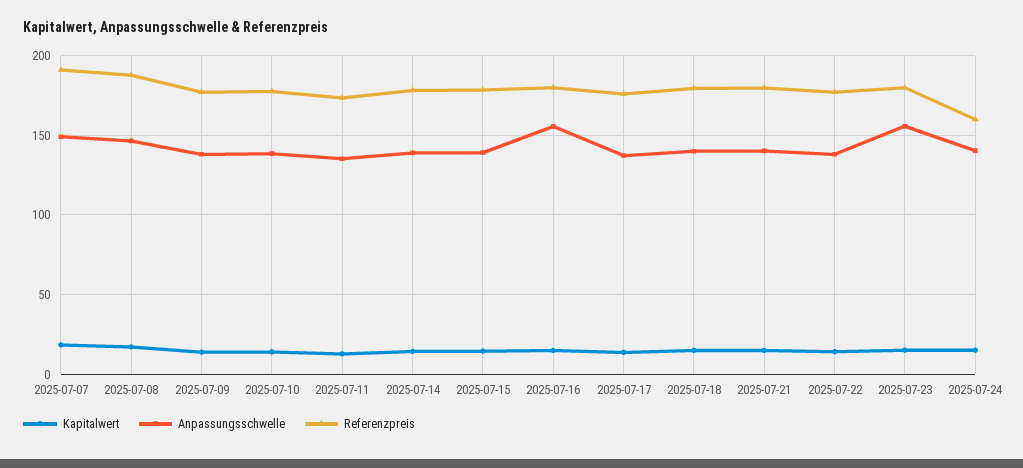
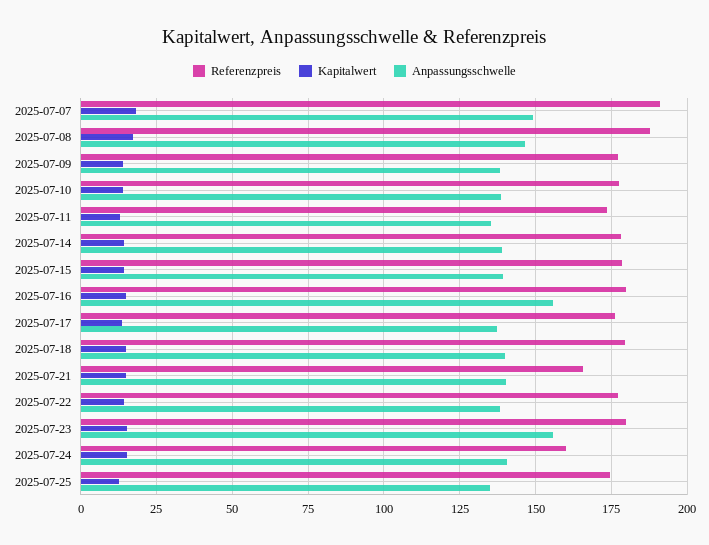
Referenzpreis, 2025-07-21: 180 -> 165
Referenzpreis, 2025-07-25: none -> 175
Kapitalwert, 2025-07-25: none -> 12.5
Anpassungsschwelle, 2025-07-25: none -> 135

